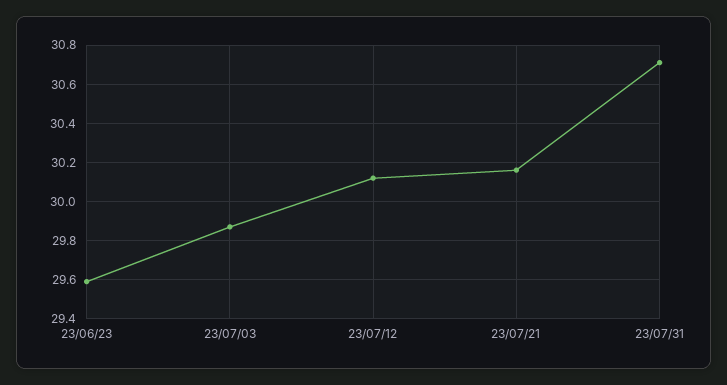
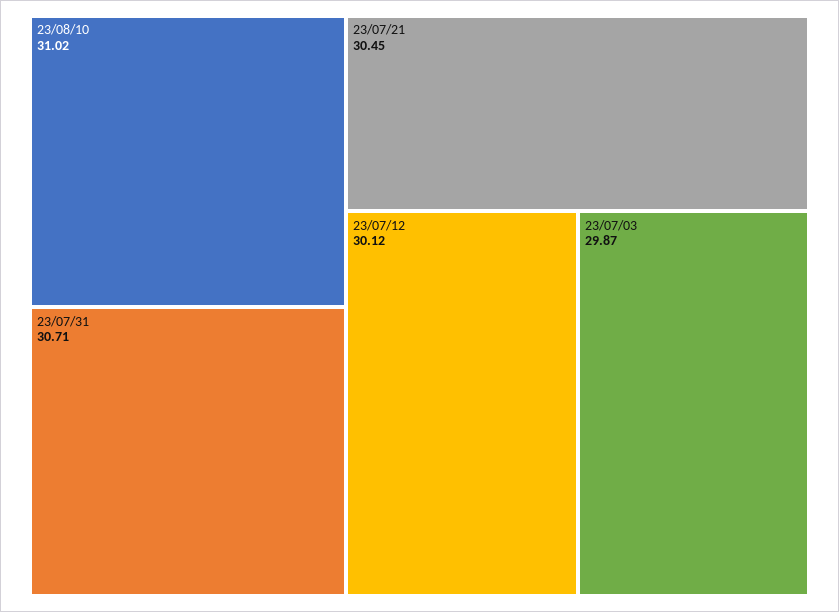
23/06/23: 29.6 -> none
23/07/21: 30.15 -> 30.45
23/08/10: none -> 31.02

